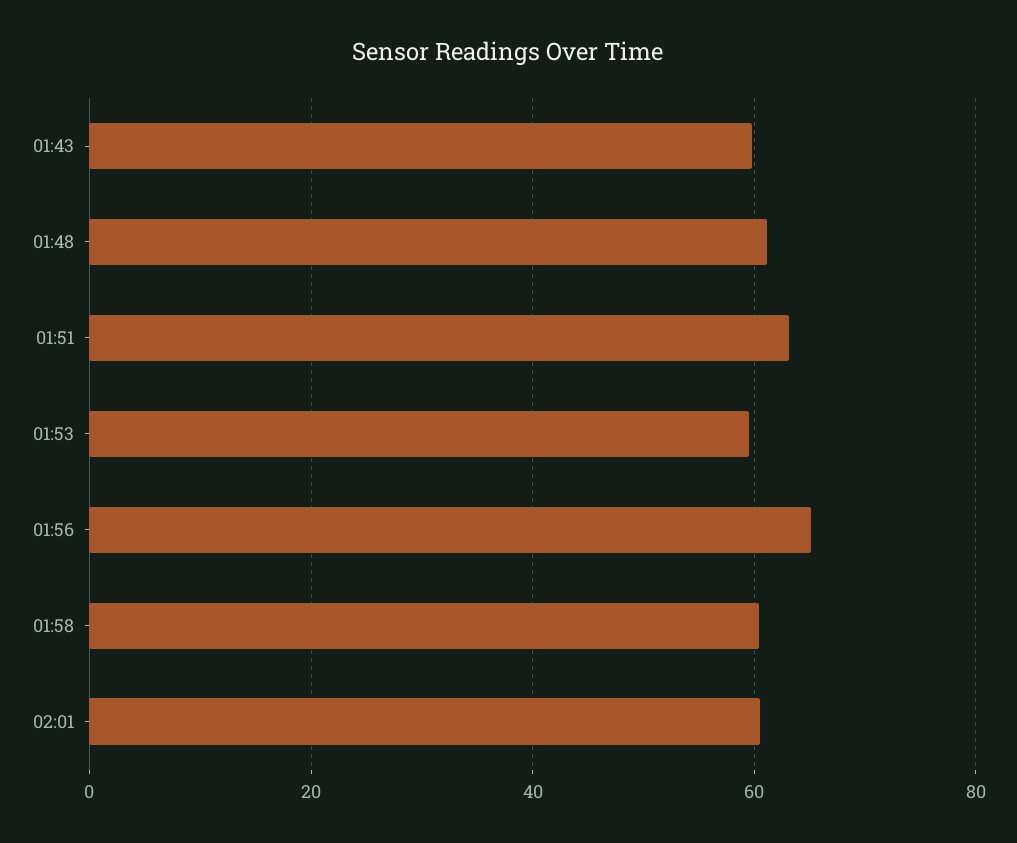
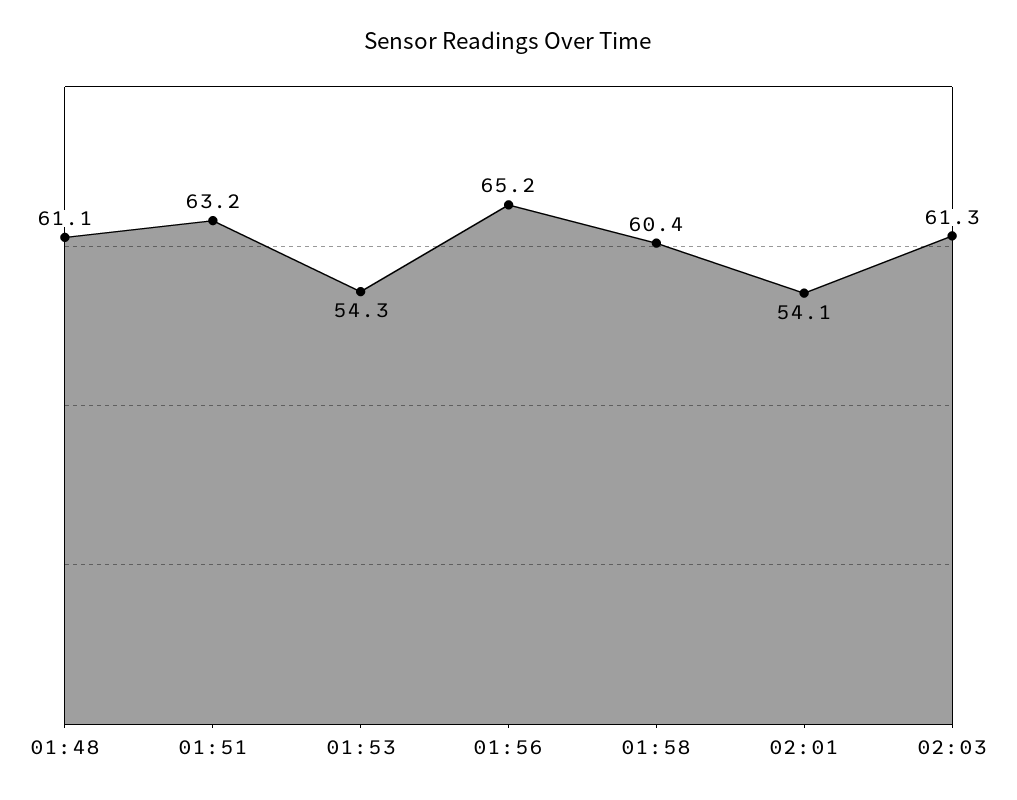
01:43: 60 -> none
01:53: 60 -> 54.3
02:01: 60 -> 54.1
02:03: none -> 61.3

